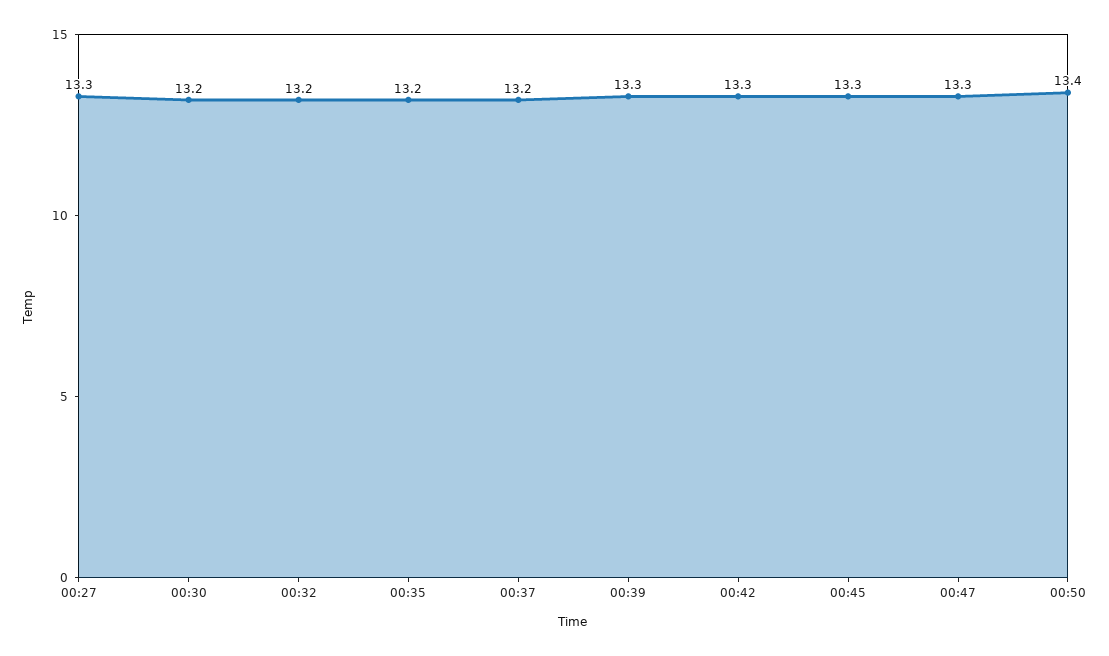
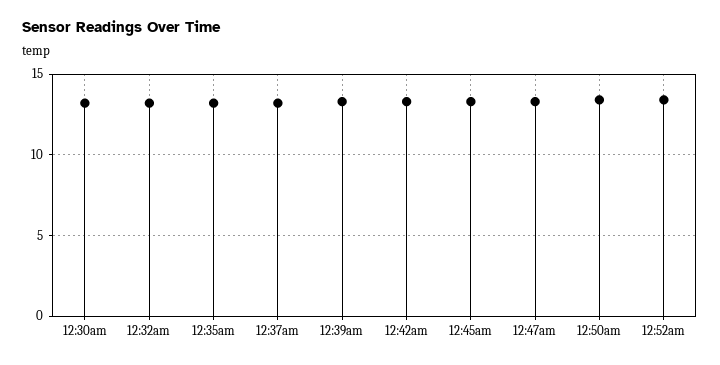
00:27: 13.3 -> none
12:52am: none -> 13.5

